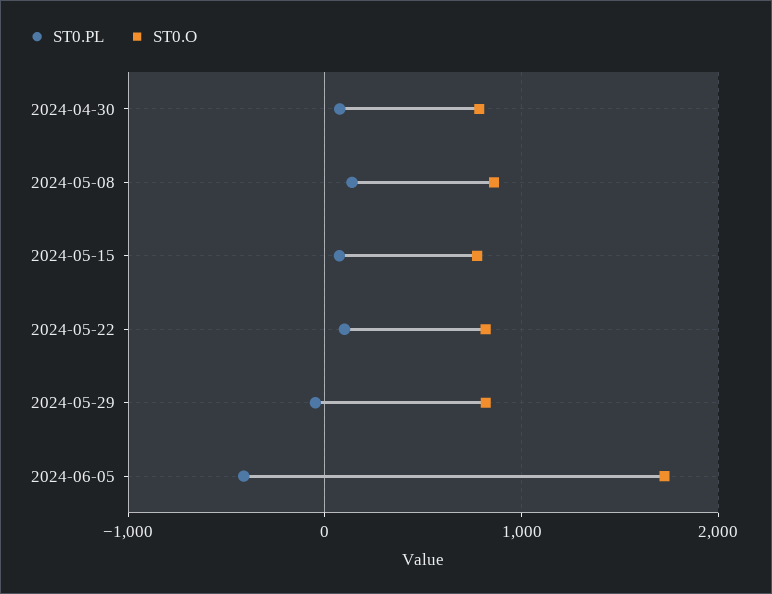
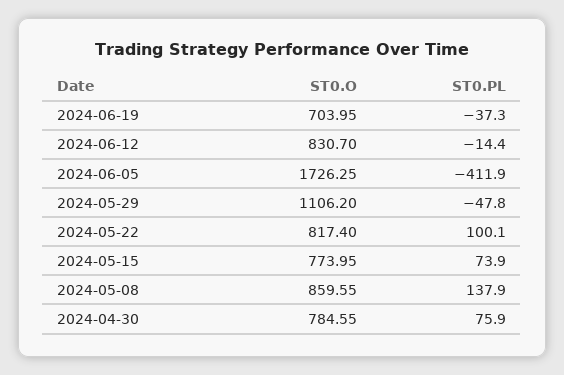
ST0.O, 2024-05-29: 800 -> 1106.2
ST0.O, 2024-06-19: none -> 703.95
ST0.PL, 2024-06-19: none -> -37.3
ST0.O, 2024-06-12: none -> 830.7
ST0.PL, 2024-06-12: none -> -14.4

